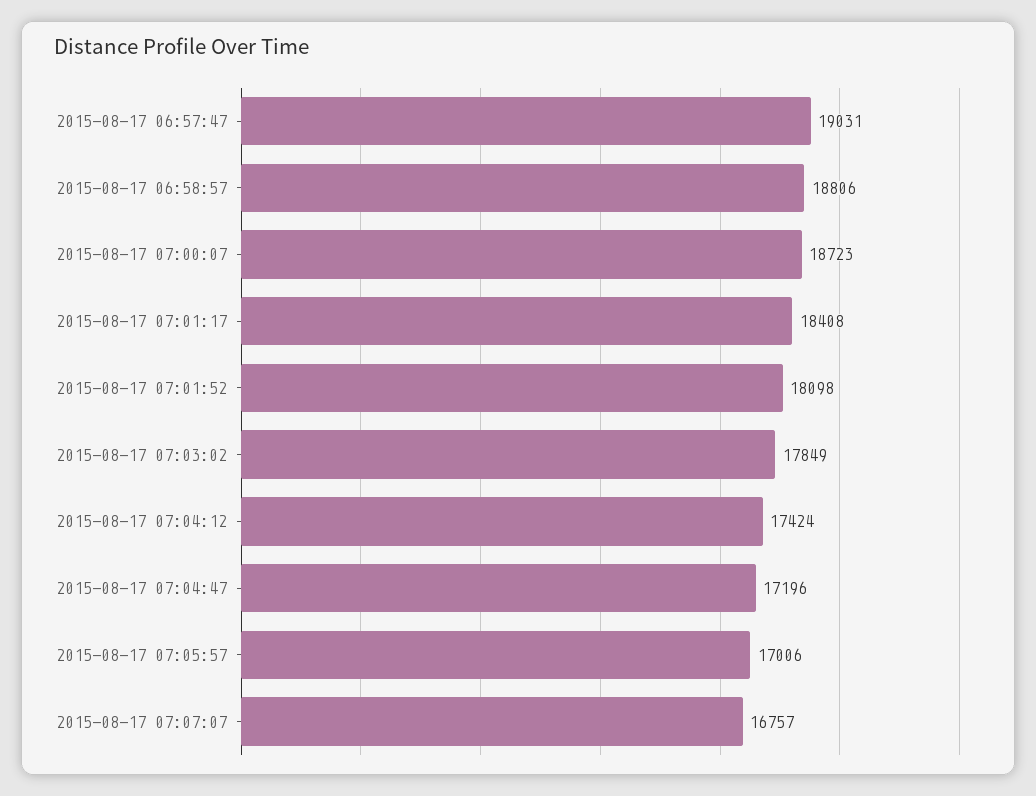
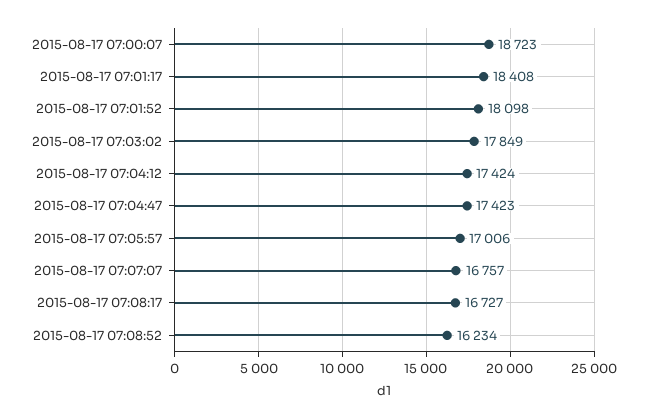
2015-08-17 06:57:47: 19031 -> none
2015-08-17 06:58:57: 18806 -> none
2015-08-17 07:04:47: 17196 -> 17423
2015-08-17 07:08:17: none -> 16727
2015-08-17 07:08:52: none -> 16234

